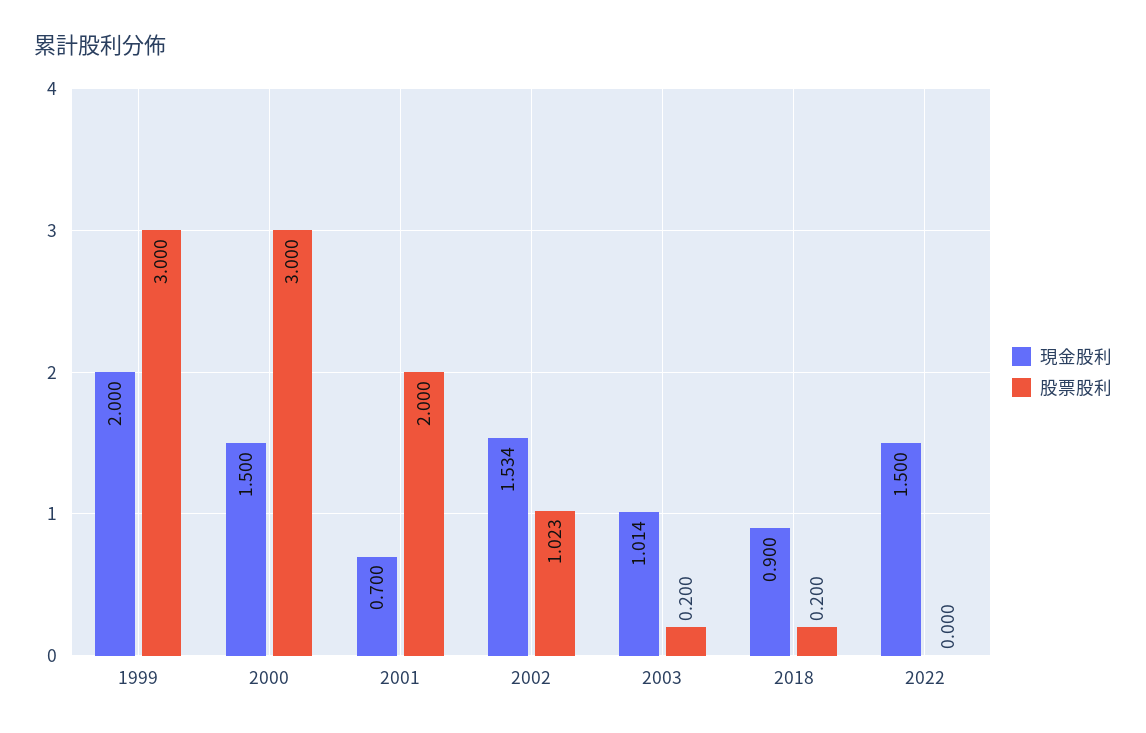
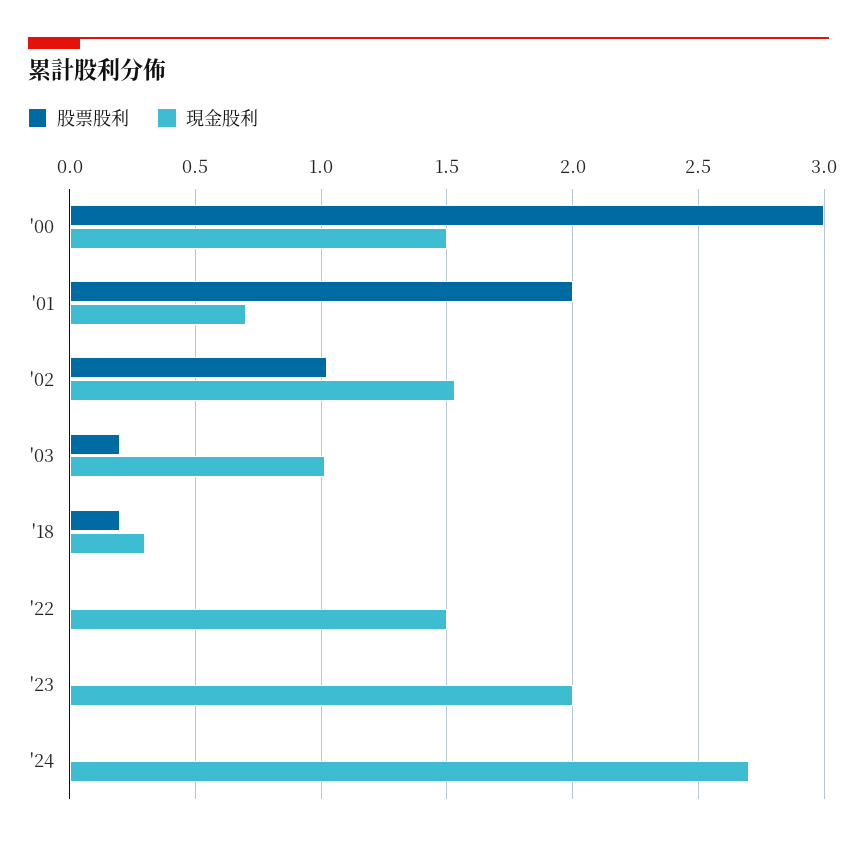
現金股利, 1999: 2 -> none
股票股利, 1999: 3 -> none
現金股利, 2018: 0.9 -> 0.3
股票股利, '23: none -> 0
現金股利, '23: none -> 2
股票股利, '24: none -> 0
現金股利, '24: none -> 2.7

